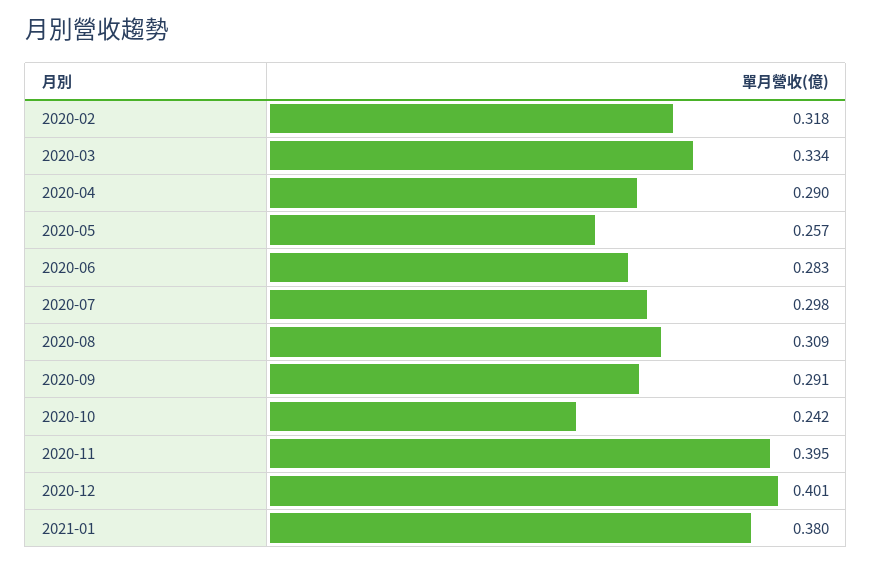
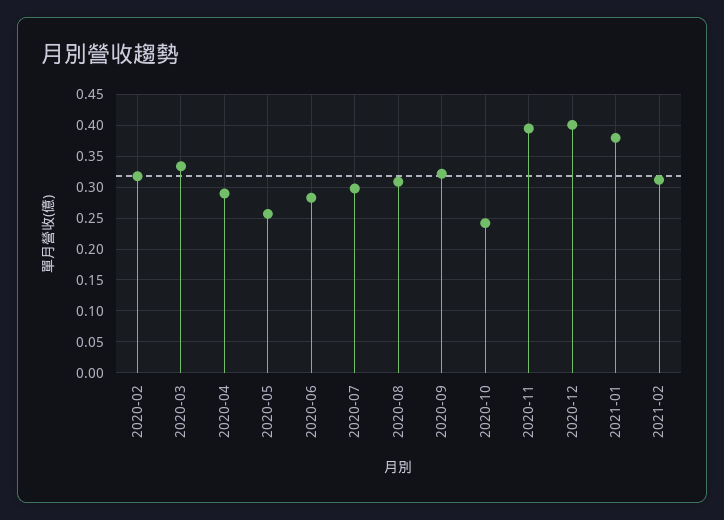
2020-09: 0.291 -> 0.32
2021-02: none -> 0.31

